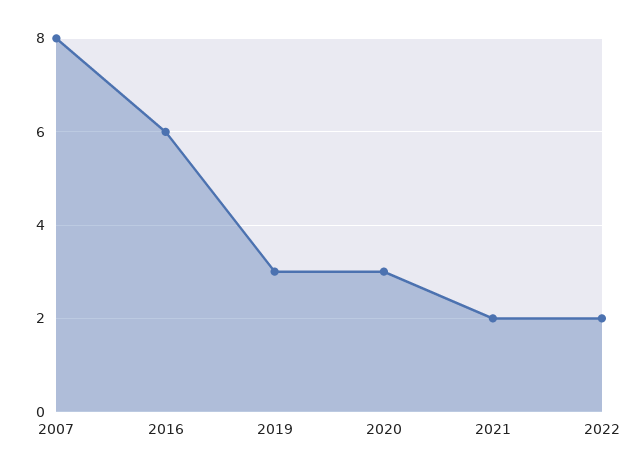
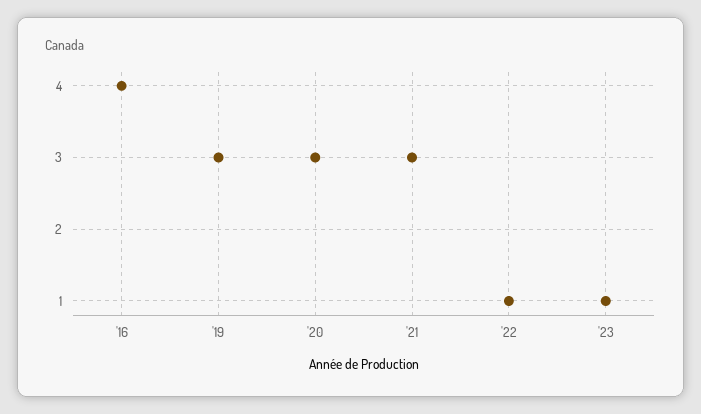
2007: 8 -> none
2016: 6 -> 4
2021: 2 -> 3
2022: 2 -> 1
'23: none -> 1

